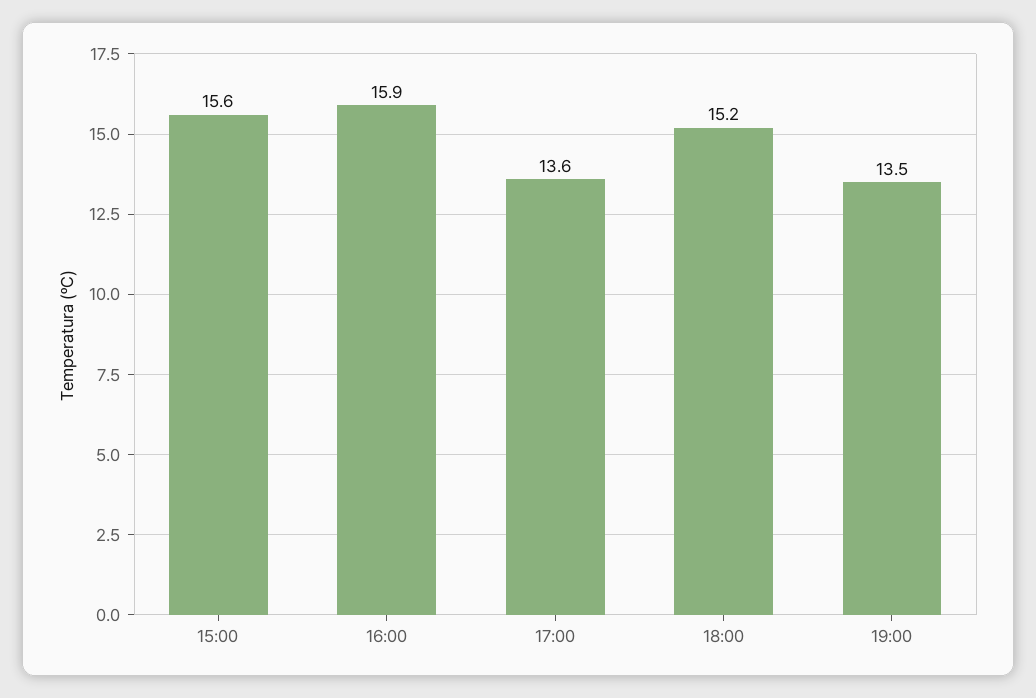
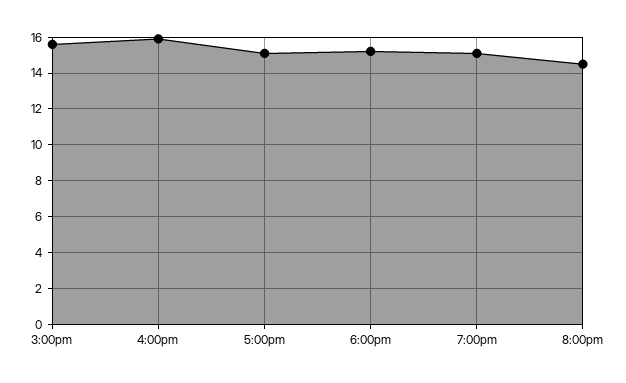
17:00: 13.6 -> 15
19:00: 13.5 -> 15
8:00pm: none -> 14.5

